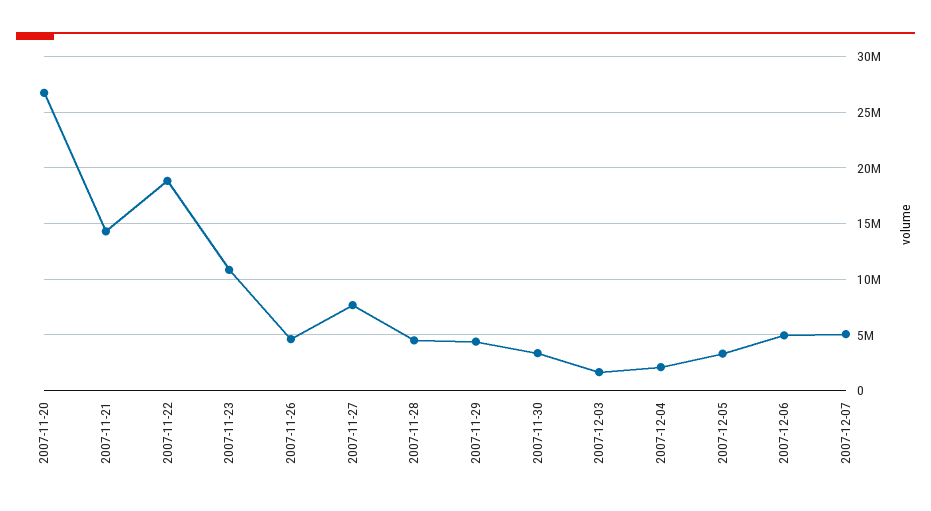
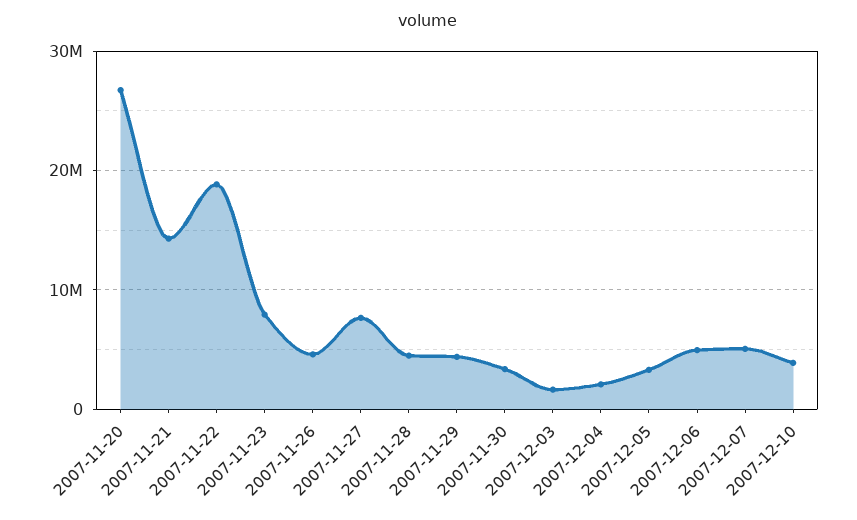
2007-11-23: 11000000 -> 8000000
2007-12-10: none -> 4000000

